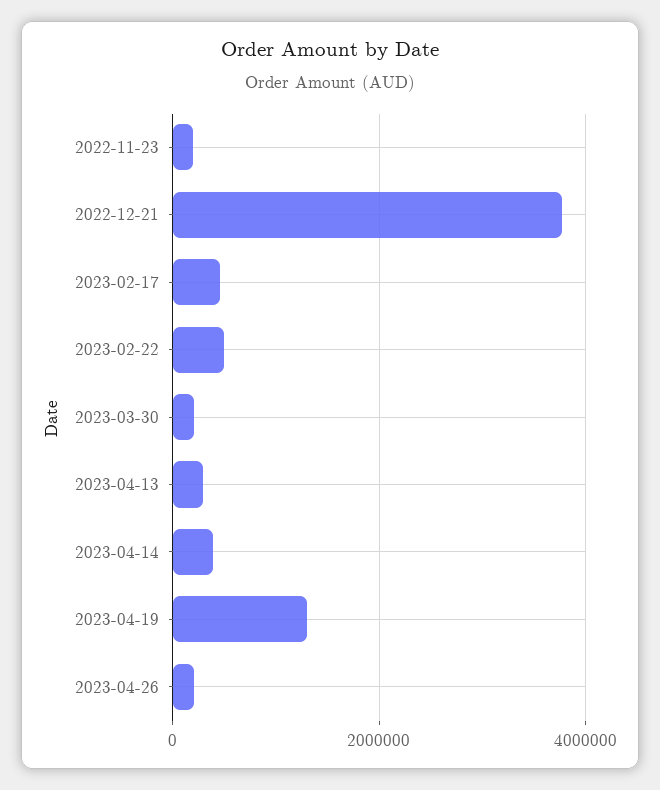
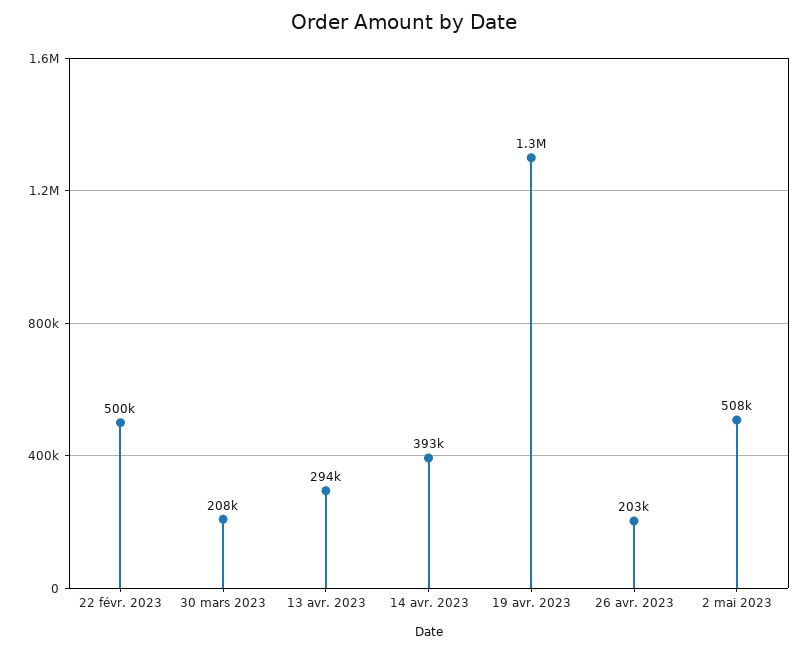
2022-11-23: 200000 -> none
2022-12-21: 3800000 -> none
2023-02-17: 400000 -> none
2 mai 2023: none -> 508000

